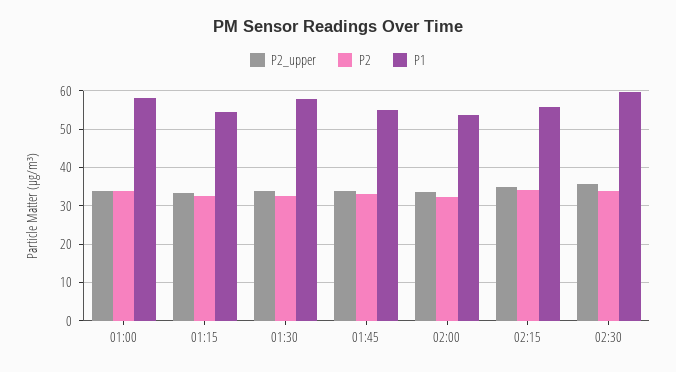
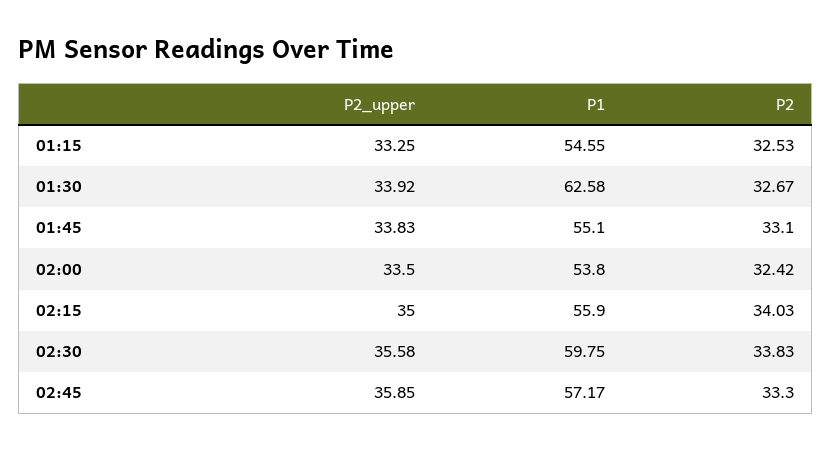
P2_upper, 01:00: 34 -> none
P2, 01:00: 34 -> none
P1, 01:00: 58 -> none
P1, 01:30: 58 -> 62.58
P2_upper, 02:45: none -> 35.85
P1, 02:45: none -> 57.17
P2, 02:45: none -> 33.3

